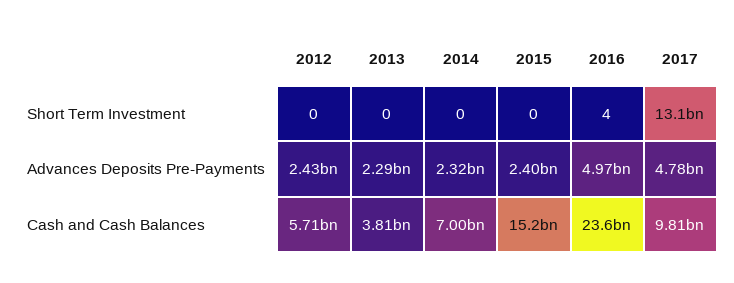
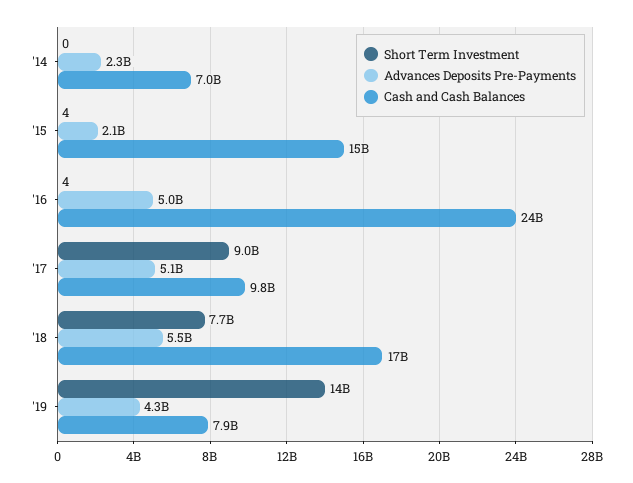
Short Term Investment, 2012: 0 -> none
Short Term Investment, 2013: 0 -> none
Short Term Investment, 2015: 0 -> 4
Short Term Investment, 2017: 13100000000 -> 9000000000
Advances Deposits Pre-Payments, 2012: 2430000000 -> none
Advances Deposits Pre-Payments, 2013: 2290000000 -> none
Advances Deposits Pre-Payments, 2015: 2400000000 -> 2100000000
Advances Deposits Pre-Payments, 2017: 4780000000 -> 5100000000
Cash and Cash Balances, 2012: 5710000000 -> none
Cash and Cash Balances, 2013: 3810000000 -> none
Short Term Investment, '18: none -> 7700000000
Advances Deposits Pre-Payments, '18: none -> 5500000000
Cash and Cash Balances, '18: none -> 17000000000
Short Term Investment, '19: none -> 14000000000
Advances Deposits Pre-Payments, '19: none -> 4300000000
Cash and Cash Balances, '19: none -> 7900000000

